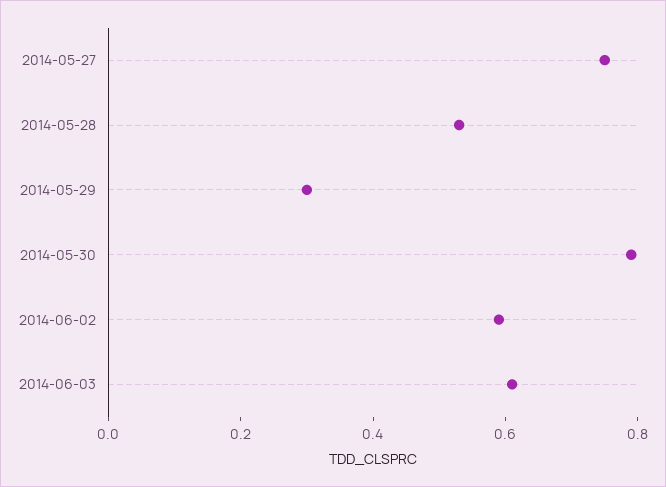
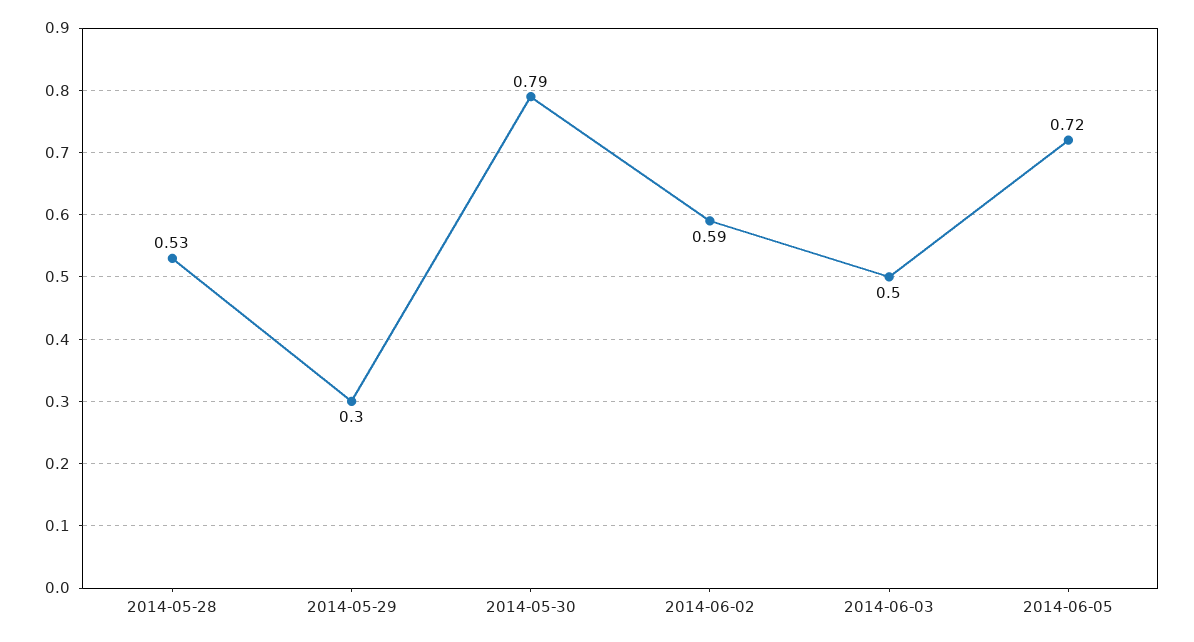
2014-05-27: 0.75 -> none
2014-06-03: 0.6 -> 0.5
2014-06-05: none -> 0.72

